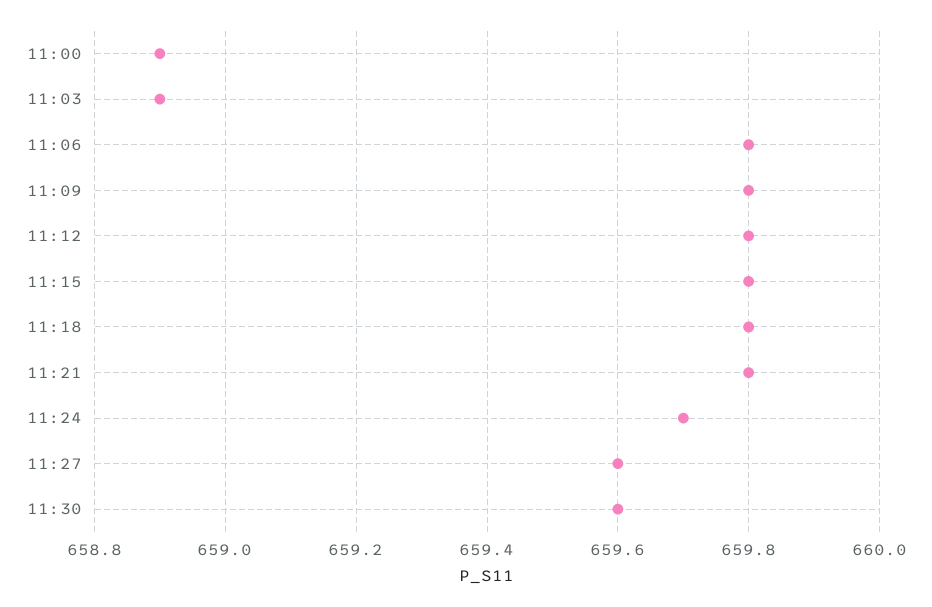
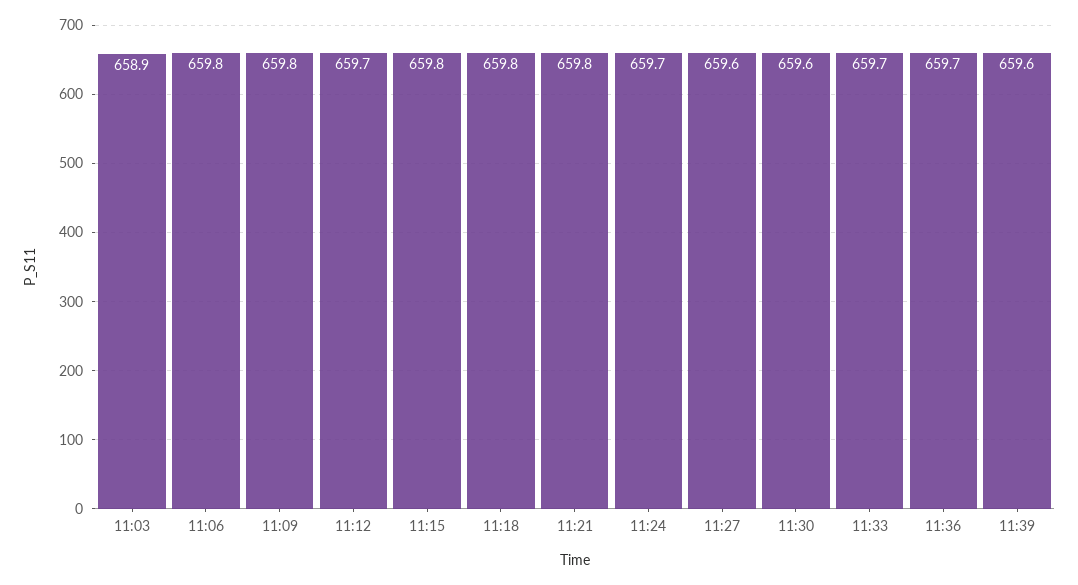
11:00: 658.9 -> none
11:12: 659.8 -> 659.7
11:33: none -> 659.7
11:36: none -> 659.7
11:39: none -> 659.6

